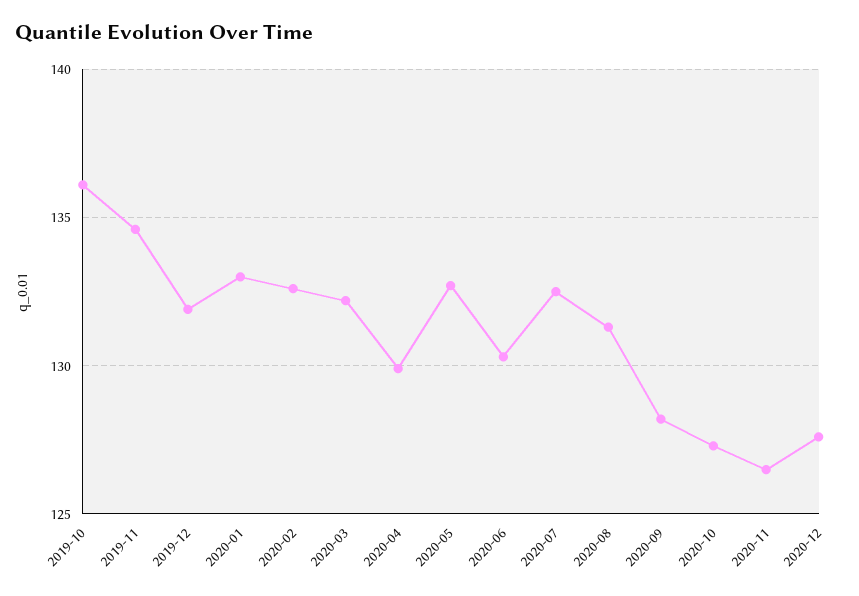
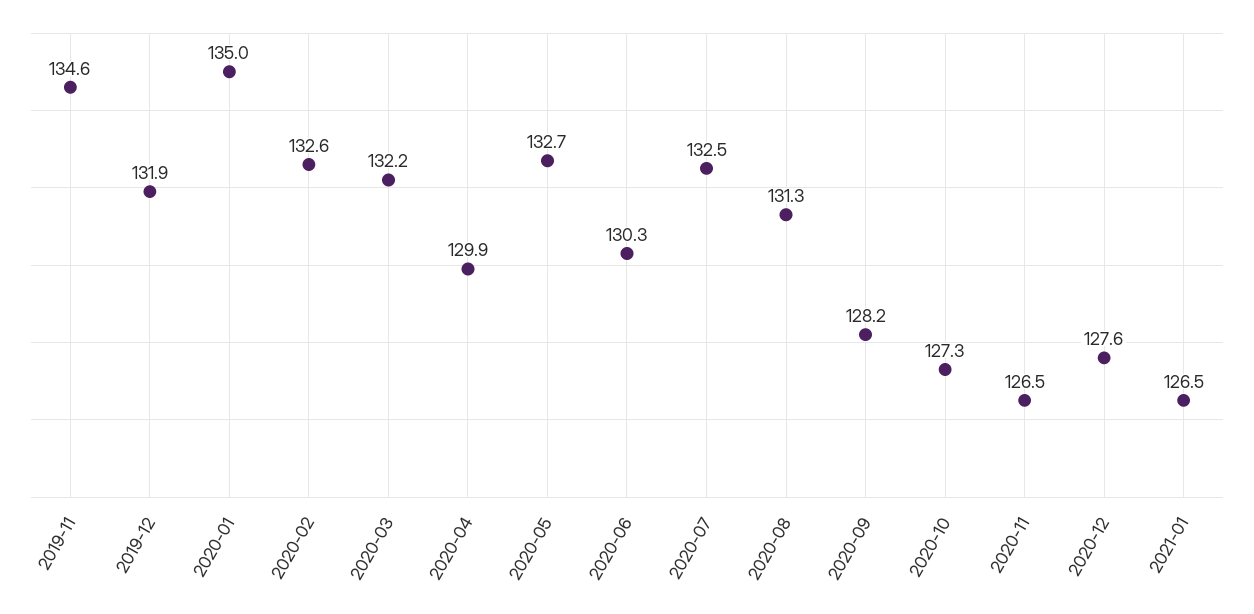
2019-10: 136 -> none
2020-01: 133 -> 135
2021-01: none -> 126.5

